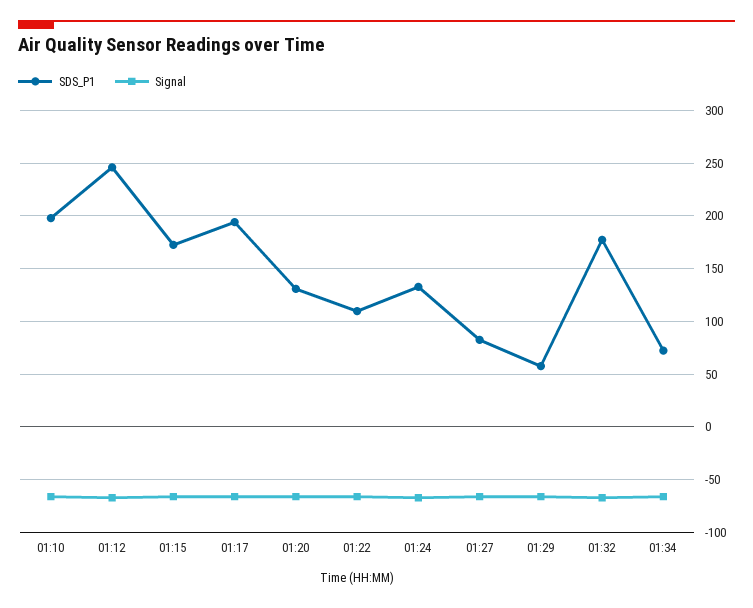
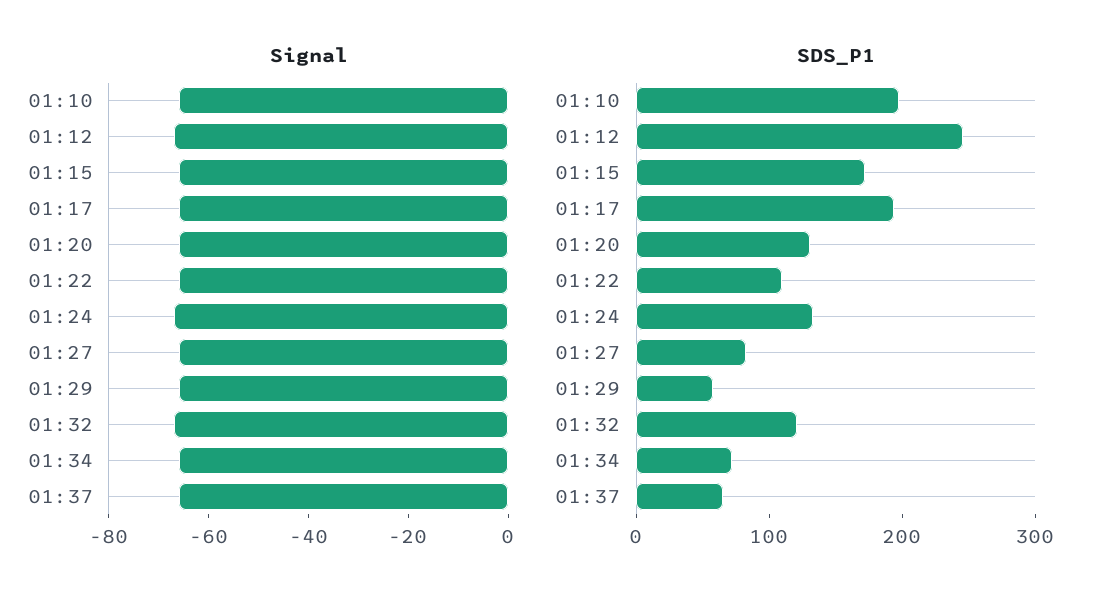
SDS_P1, 01:32: 180 -> 120
Signal, 01:37: none -> -65
SDS_P1, 01:37: none -> 60

